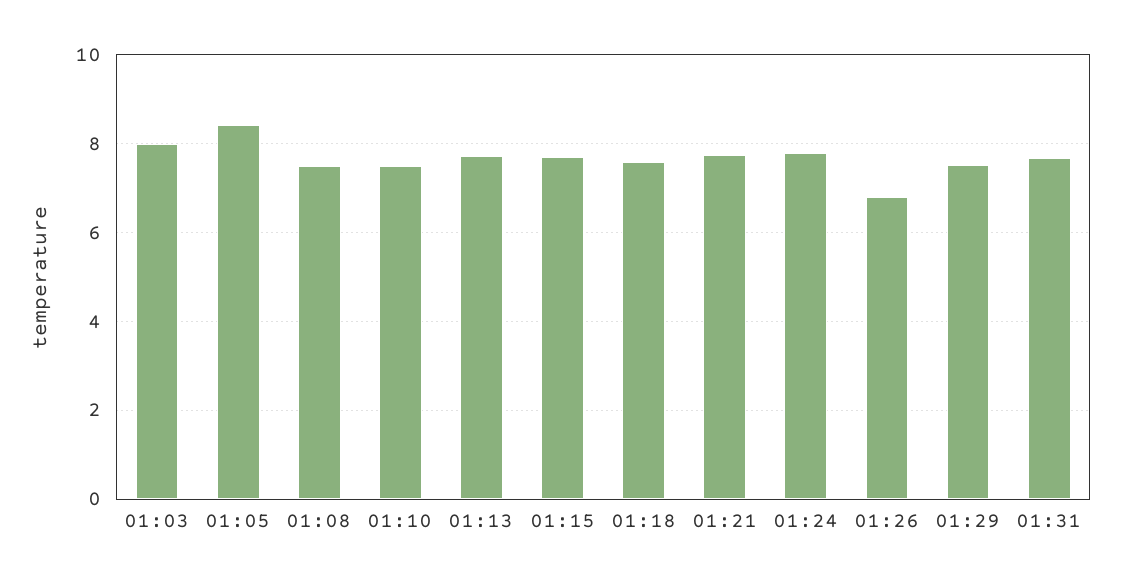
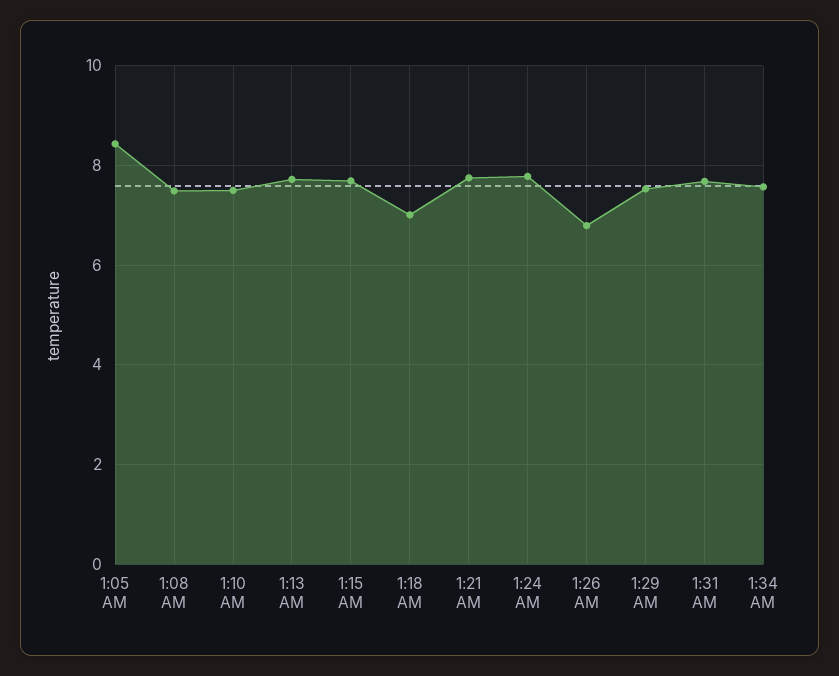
01:03: 8 -> none
01:18: 7.6 -> 7
1:34 AM: none -> 7.6

